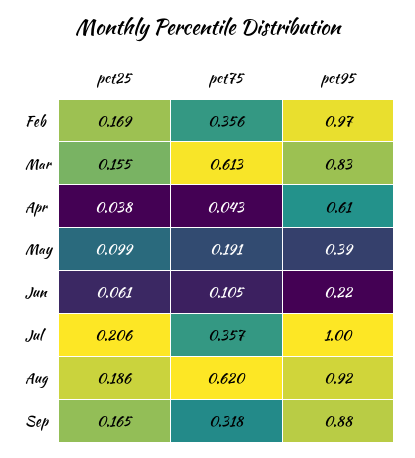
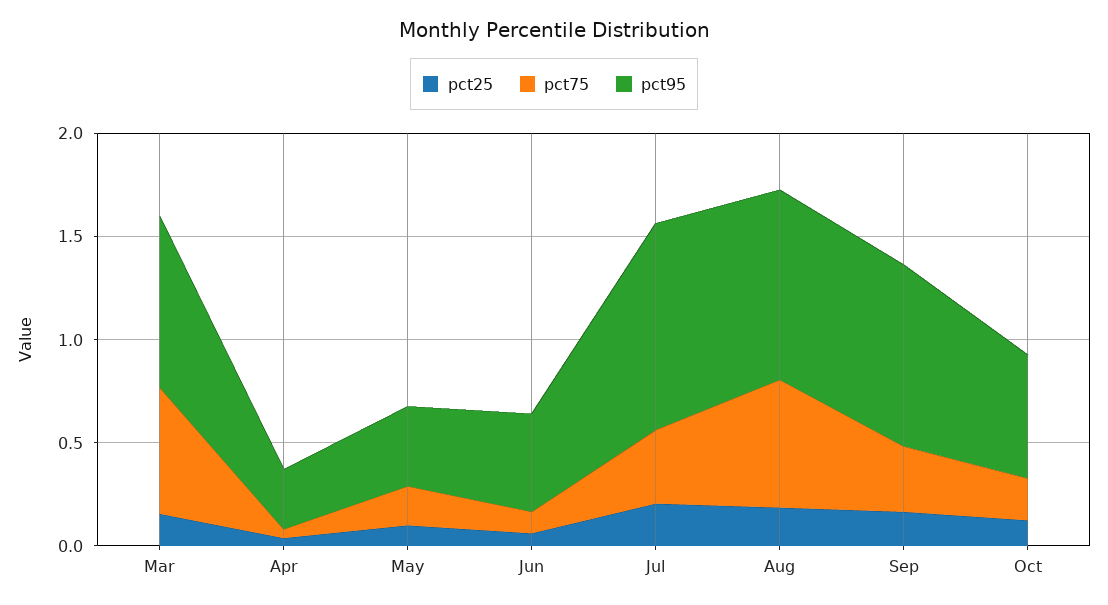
pct25, Feb: 0.169 -> none
pct75, Feb: 0.356 -> none
pct95, Feb: 0.97 -> none
pct95, Apr: 0.61 -> 0.3
pct95, Jun: 0.22 -> 0.5
pct25, Oct: none -> 0.1
pct75, Oct: none -> 0.2
pct95, Oct: none -> 0.6

